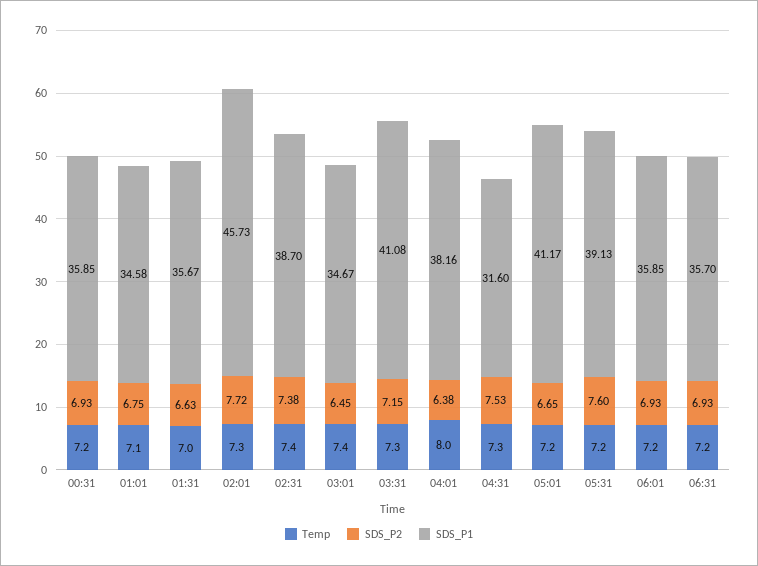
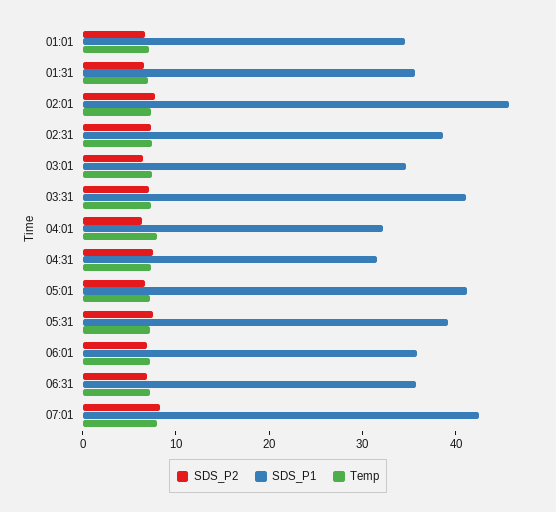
Temp, 00:31: 7.2 -> none
SDS_P2, 00:31: 6.93 -> none
SDS_P1, 00:31: 35.85 -> none
SDS_P1, 04:01: 38.16 -> 32
SDS_P2, 07:01: none -> 8
SDS_P1, 07:01: none -> 42
Temp, 07:01: none -> 8

